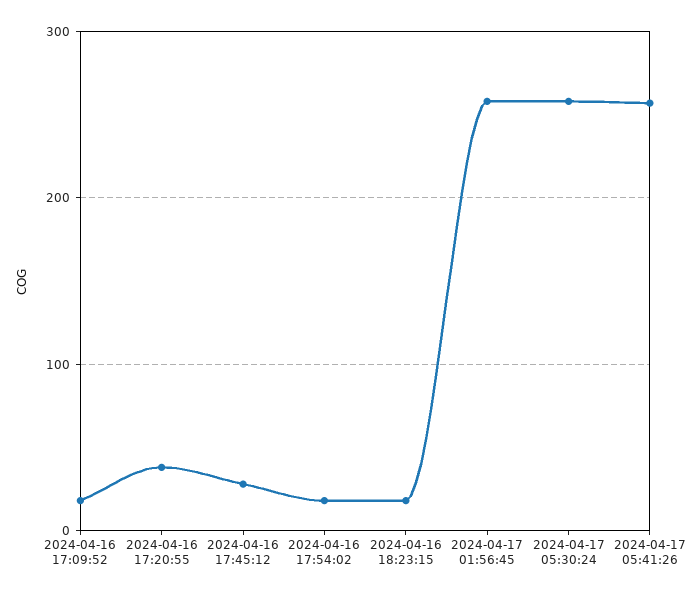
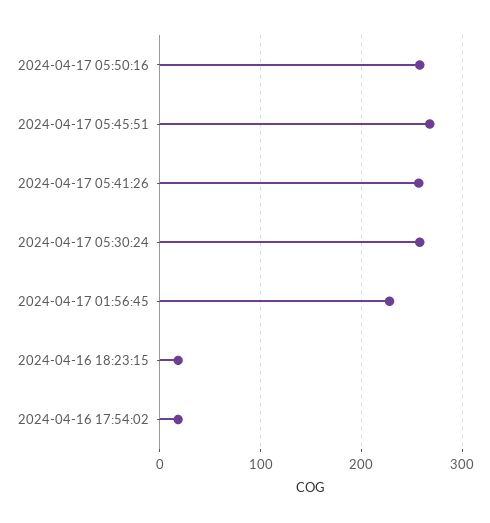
2024-04-16 17:09:52: 20 -> none
2024-04-16 17:20:55: 40 -> none
2024-04-16 17:45:12: 30 -> none
2024-04-17 01:56:45: 260 -> 230
2024-04-17 05:50:16: none -> 260
2024-04-17 05:45:51: none -> 270

